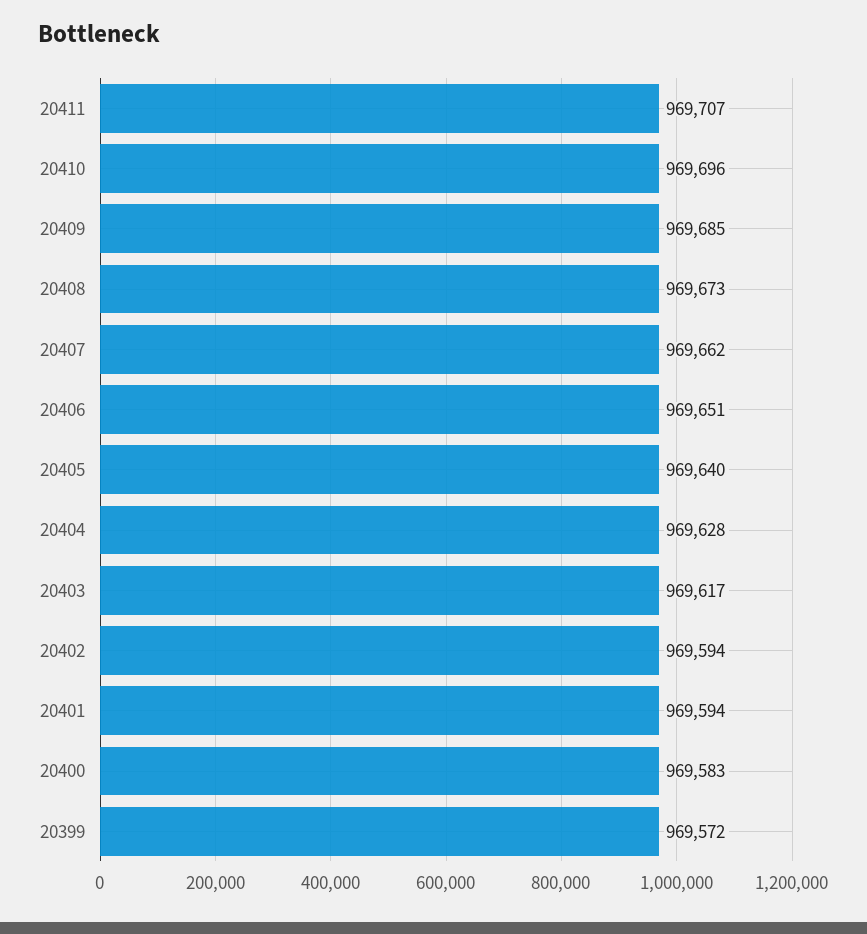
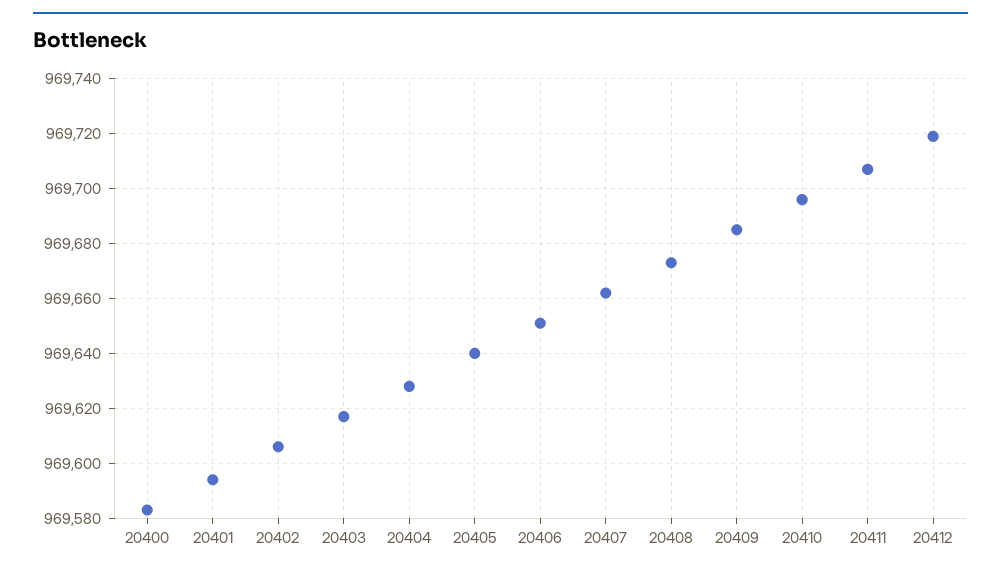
20402: 969594 -> 969605
20399: 969572 -> none
20412: none -> 969720

